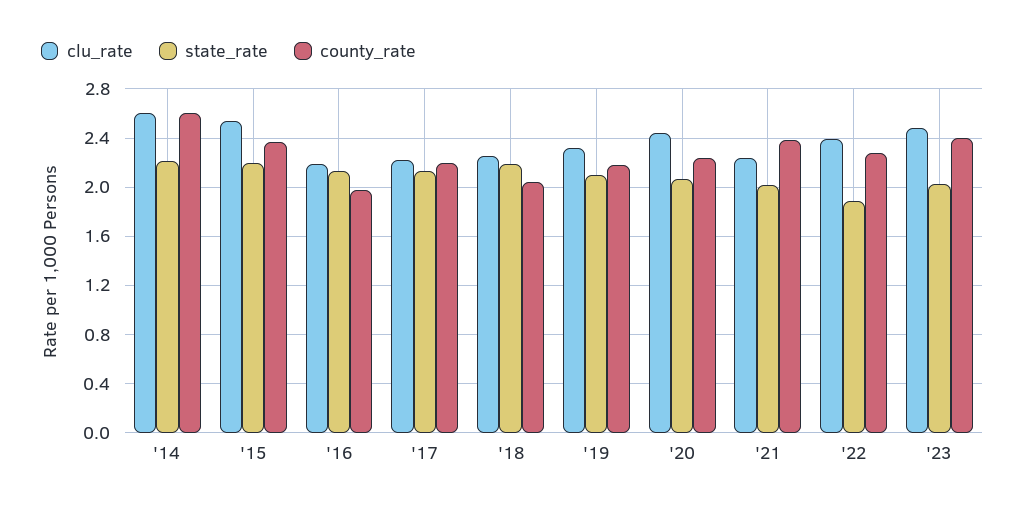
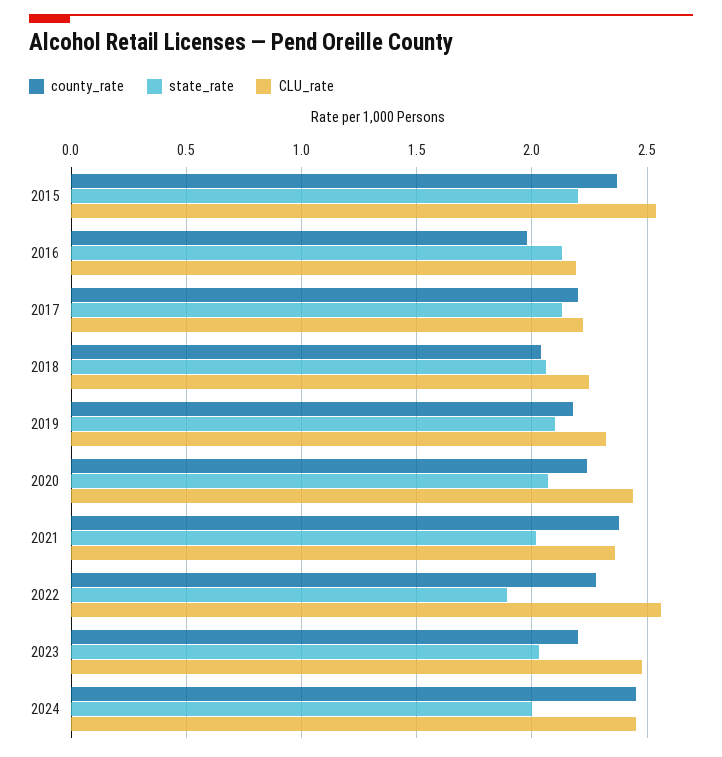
clu_rate, '14: 2.6 -> none
state_rate, '14: 2.2 -> none
county_rate, '14: 2.6 -> none
state_rate, '18: 2.2 -> 2.05
clu_rate, '21: 2.25 -> 2.35
clu_rate, '22: 2.4 -> 2.55
county_rate, '23: 2.4 -> 2.2
county_rate, 2024: none -> 2.45
state_rate, 2024: none -> 2
clu_rate, 2024: none -> 2.45

